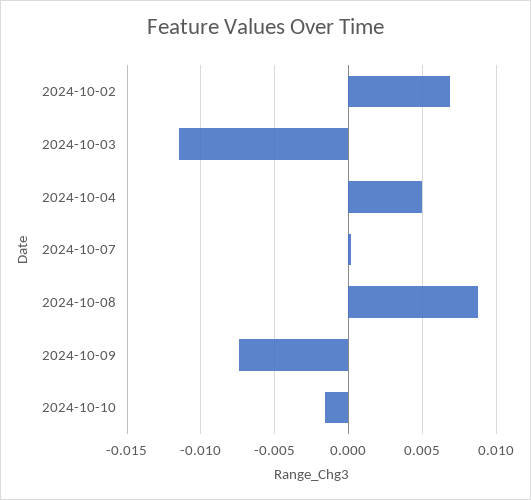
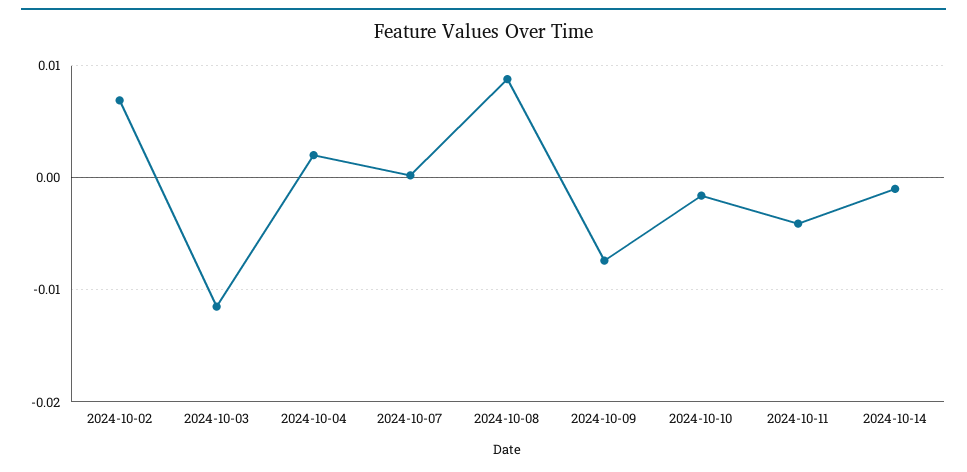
2024-10-04: 0.005 -> 0.002
2024-10-11: none -> -0.004
2024-10-14: none -> -0.001

